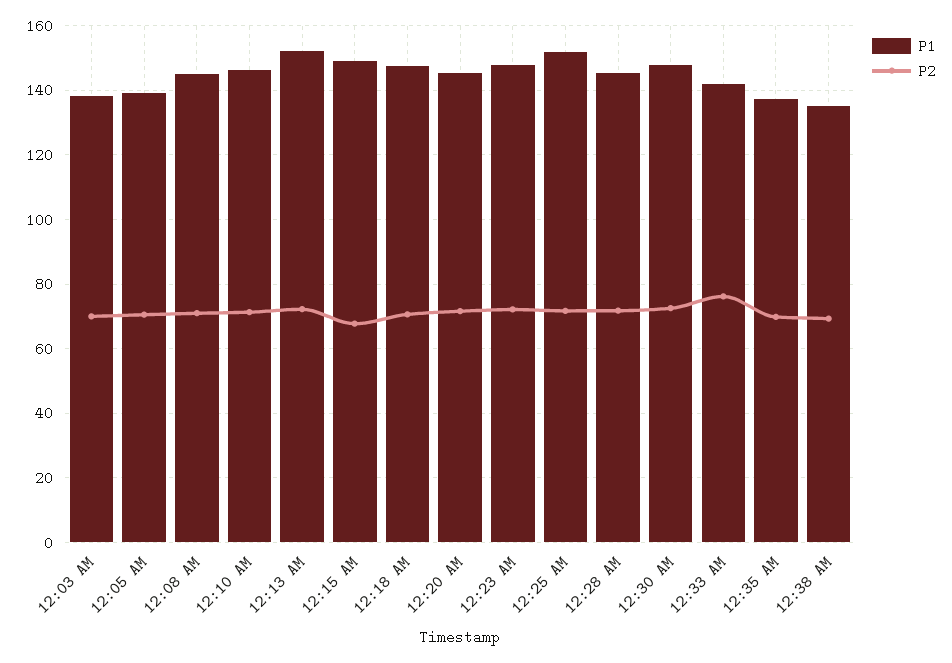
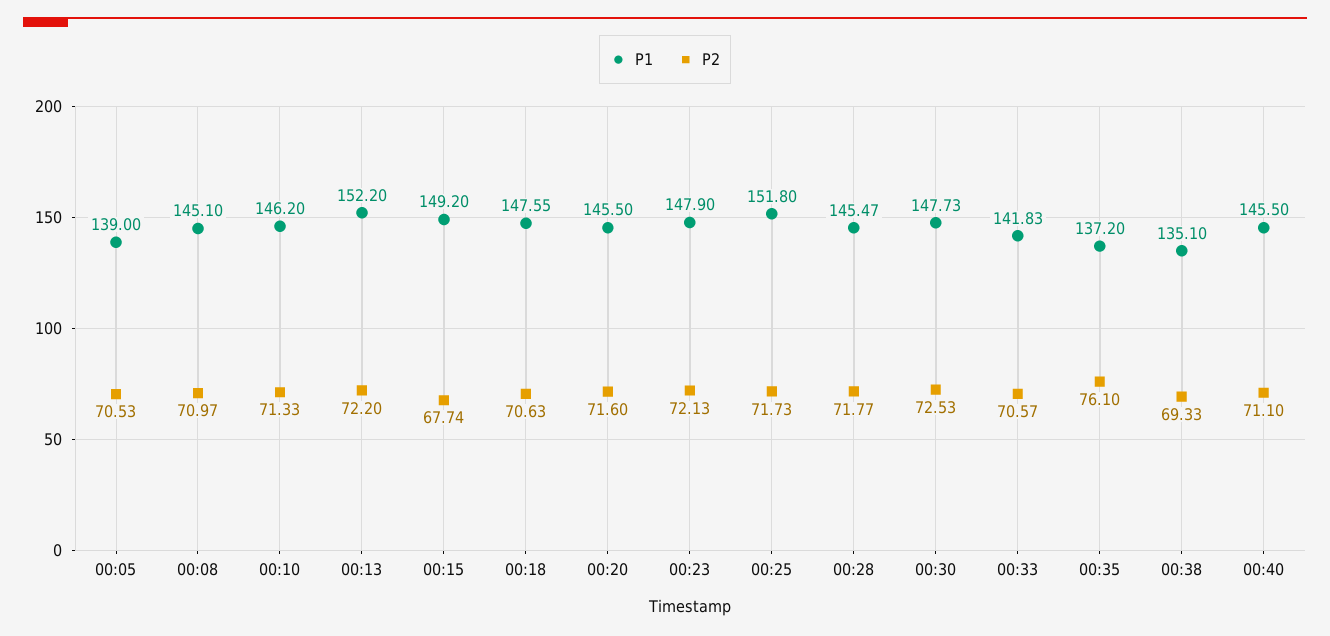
P1, 12:03 AM: 138 -> none
P2, 12:03 AM: 70 -> none
P2, 12:33 AM: 76 -> 70.57
P2, 12:35 AM: 70 -> 76.1
P1, 00:40: none -> 145.5
P2, 00:40: none -> 71.1

